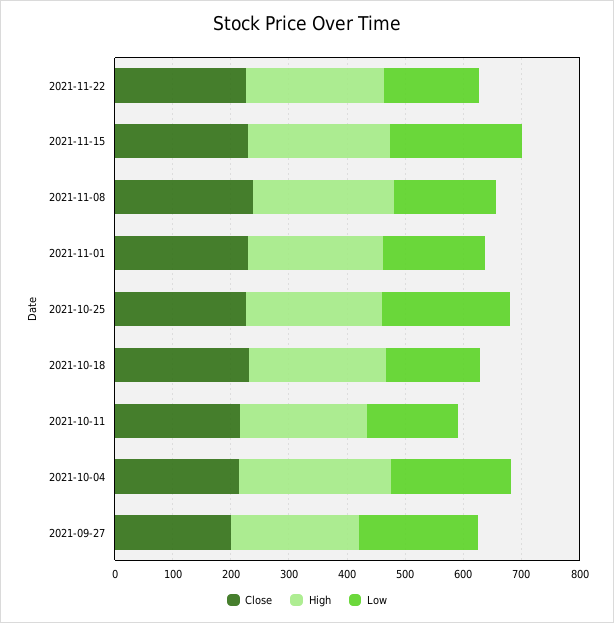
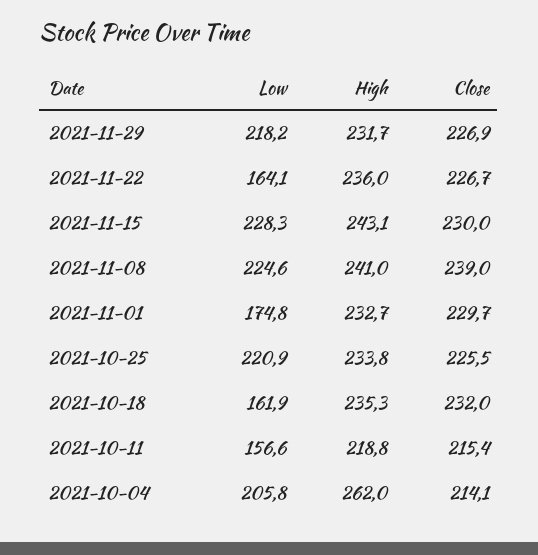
Low, 2021-11-08: 180 -> 224.6
Close, 2021-09-27: 200 -> none
High, 2021-09-27: 220 -> none
Low, 2021-09-27: 200 -> none
Low, 2021-11-29: none -> 218.2
High, 2021-11-29: none -> 231.7
Close, 2021-11-29: none -> 226.9

